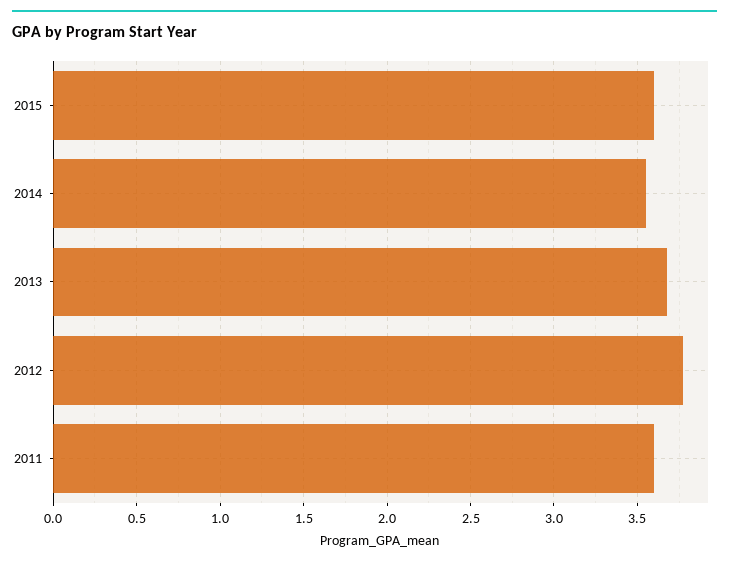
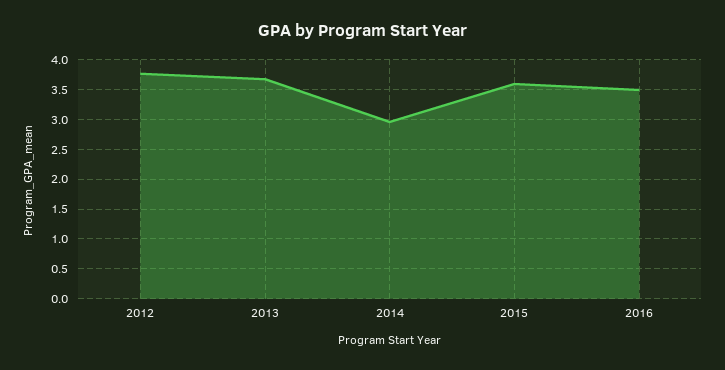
2014: 3.55 -> 3
2011: 3.6 -> none
2016: none -> 3.5

